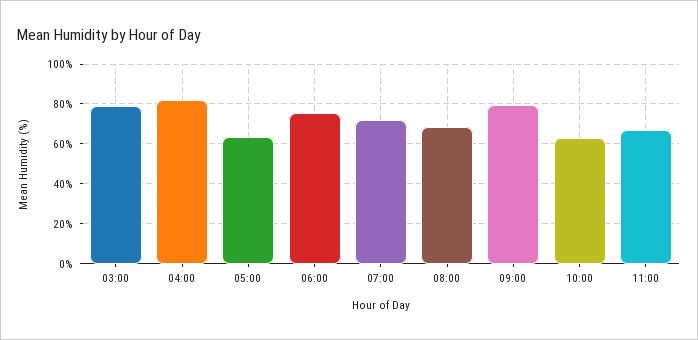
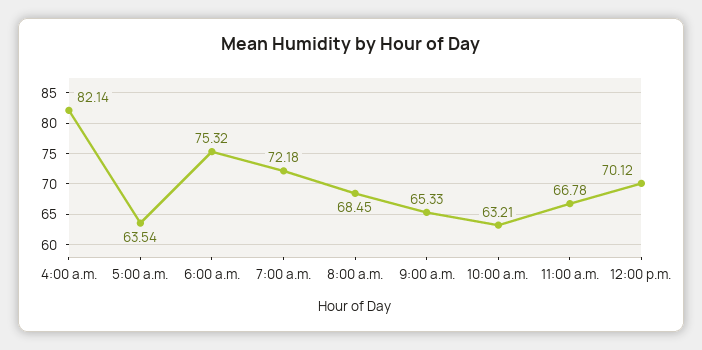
03:00: 80 -> none
09:00: 80 -> 65.33
12:00 p.m.: none -> 70.12

